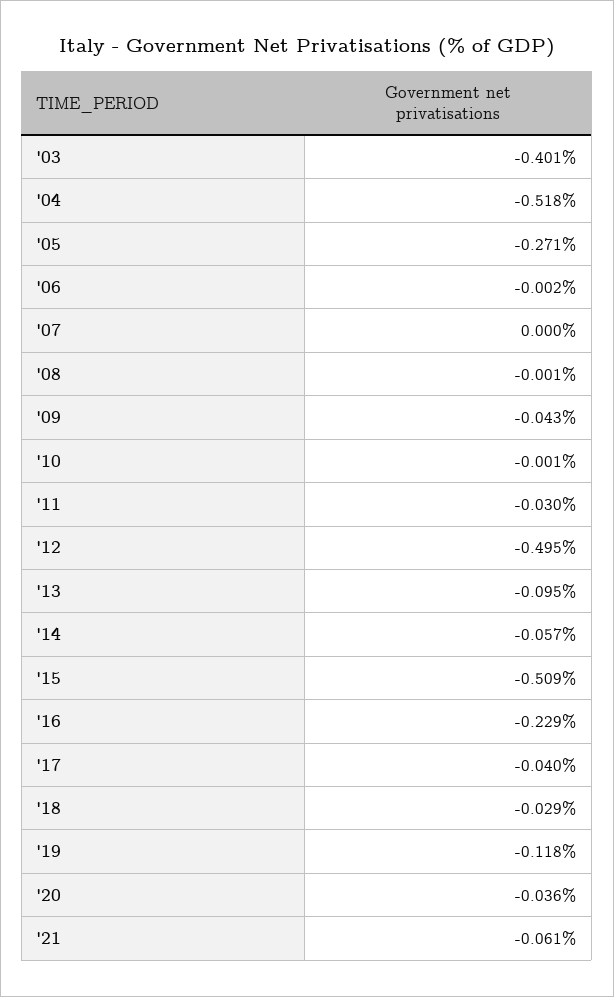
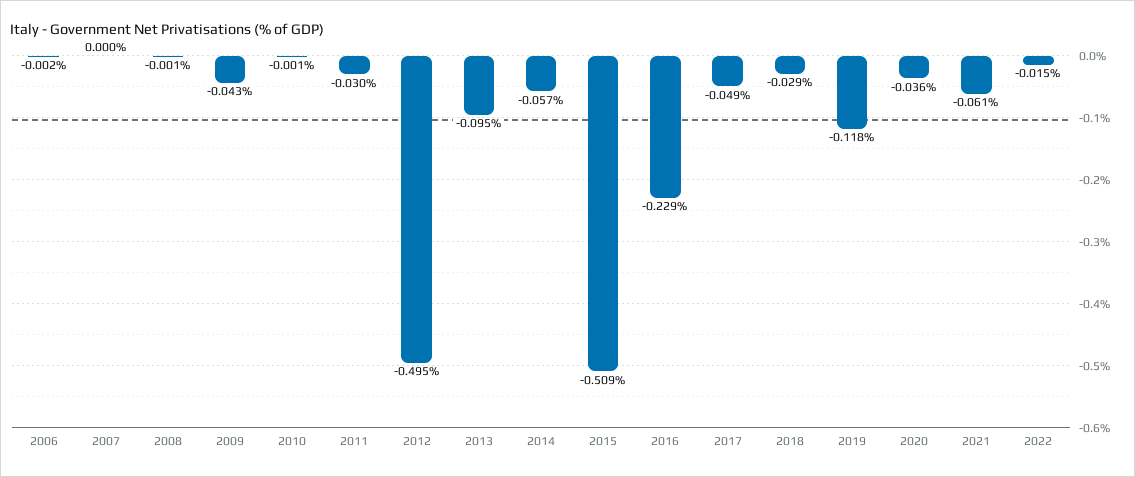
'03: -0.401 -> none
'04: -0.518 -> none
'05: -0.271 -> none
'17: -0.04 -> -0.049
2022: none -> -0.015

